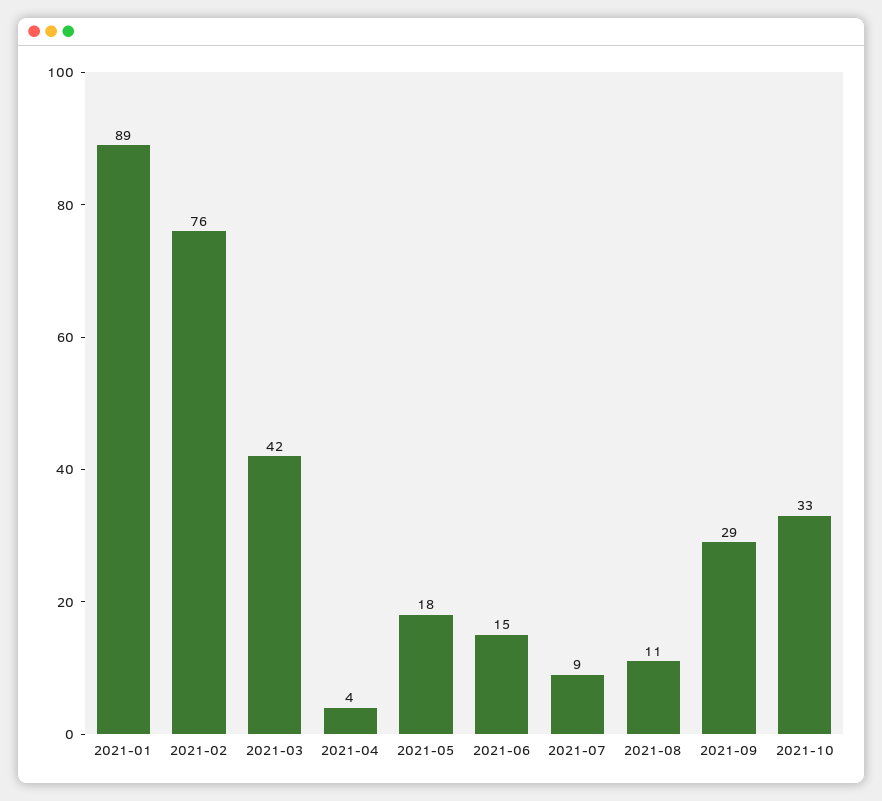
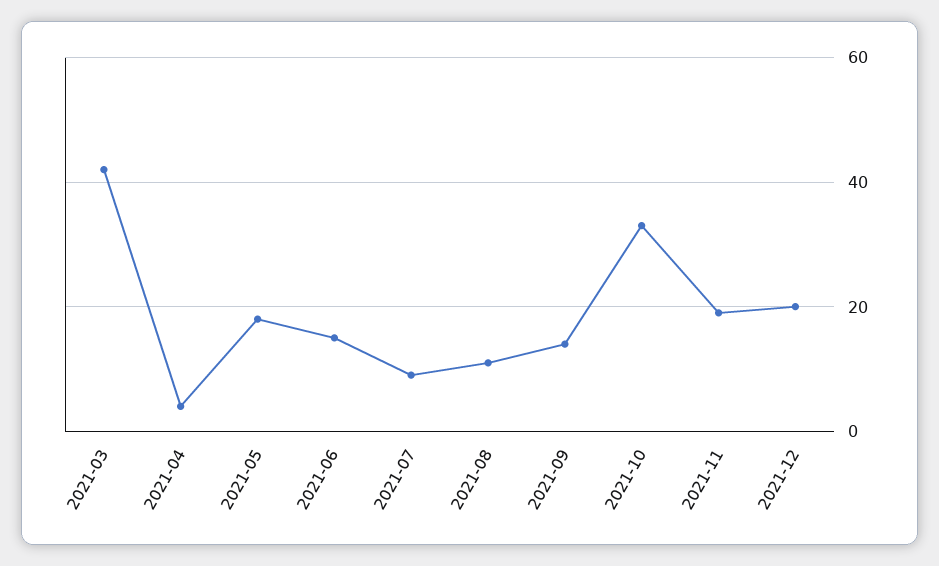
2021-01: 89 -> none
2021-02: 76 -> none
2021-09: 29 -> 15
2021-11: none -> 20
2021-12: none -> 20

